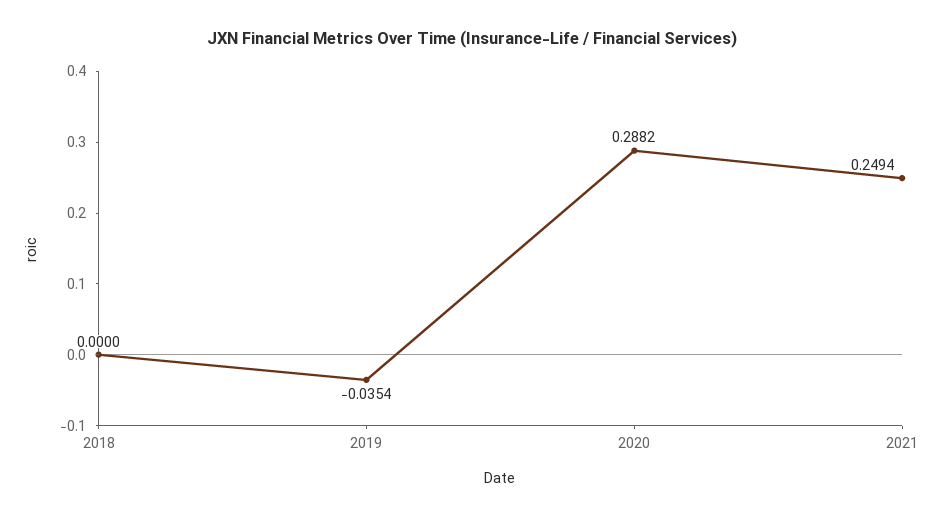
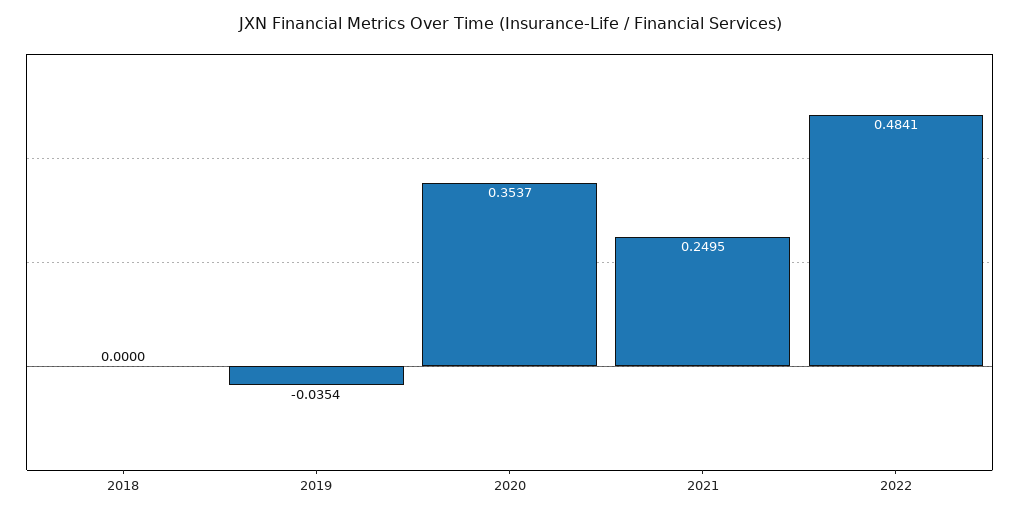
2020: 0.2882 -> 0.3537
2021: 0.2494 -> 0.2495
2022: none -> 0.4841

